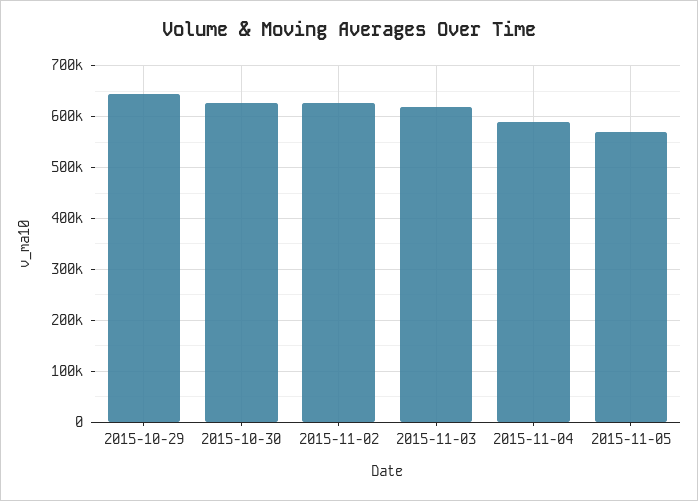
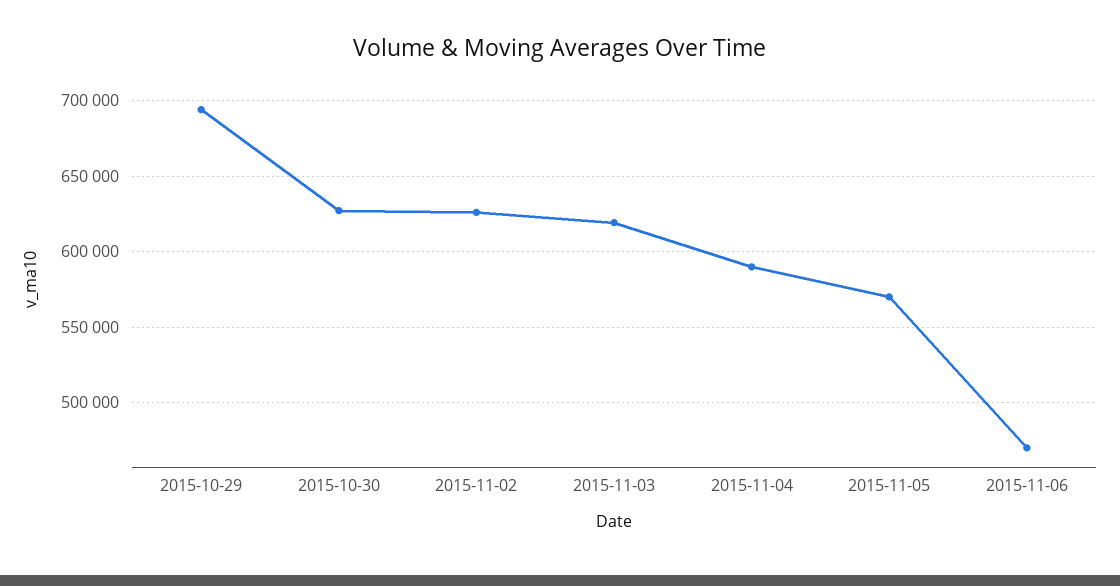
2015-10-29: 640000 -> 695000
2015-11-06: none -> 470000

